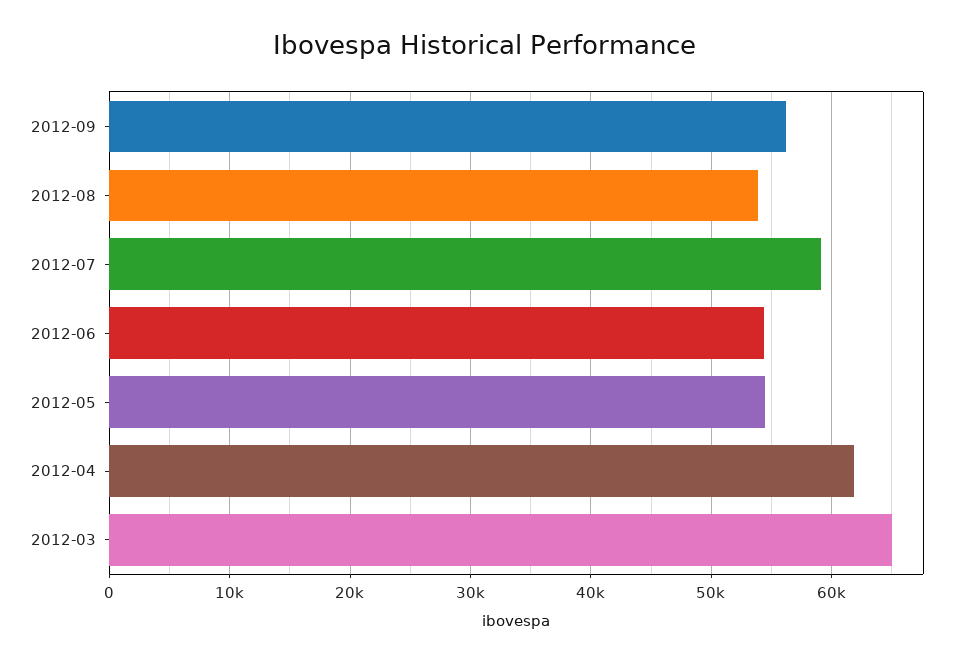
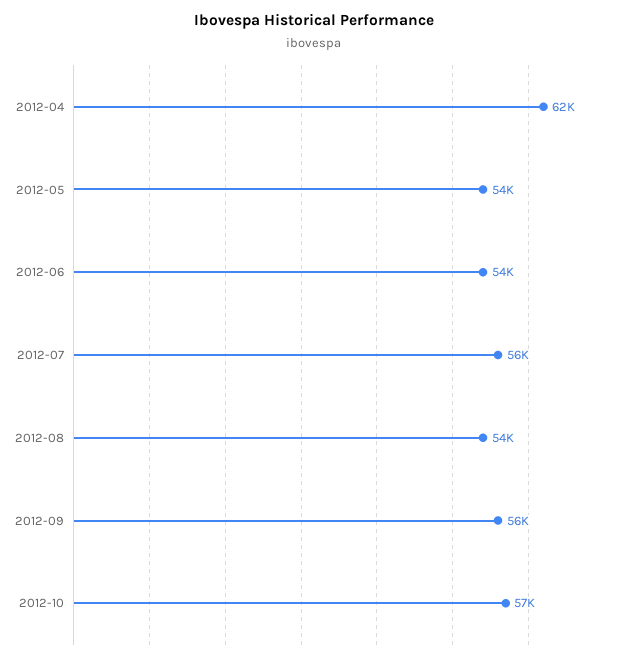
2012-07: 59000 -> 56000
2012-03: 65000 -> none
2012-10: none -> 57000

